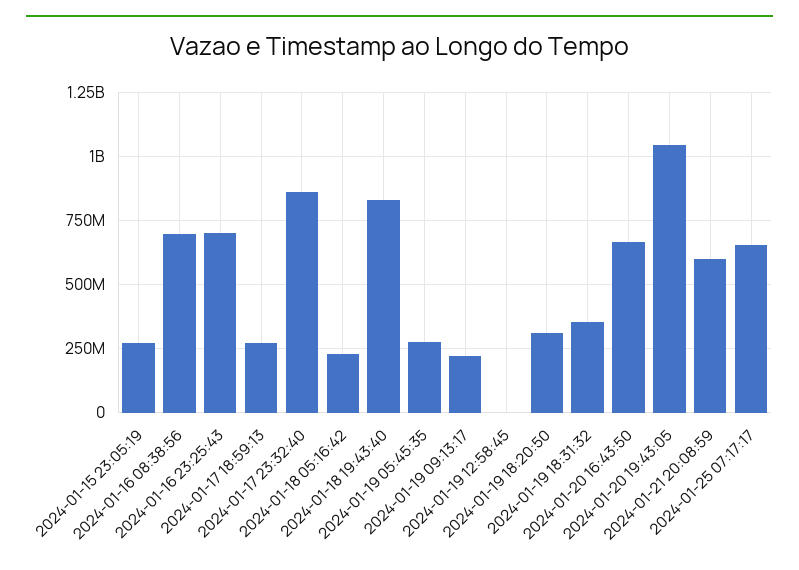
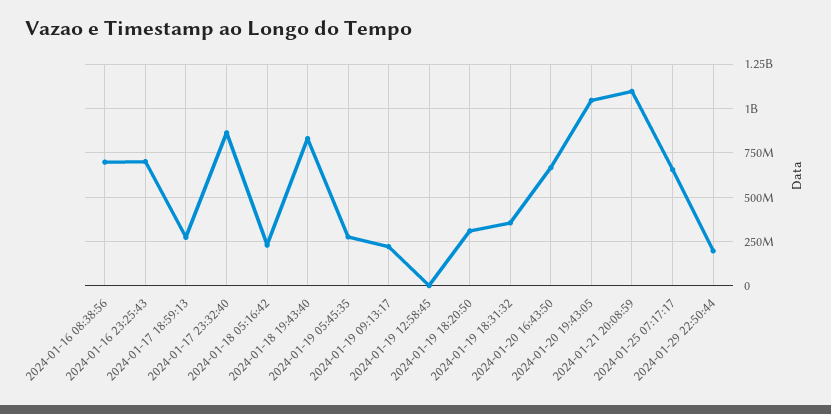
2024-01-15 23:05:19: 275000000 -> none
2024-01-21 20:08:59: 600000000 -> 1100000000
2024-01-29 22:50:44: none -> 200000000

